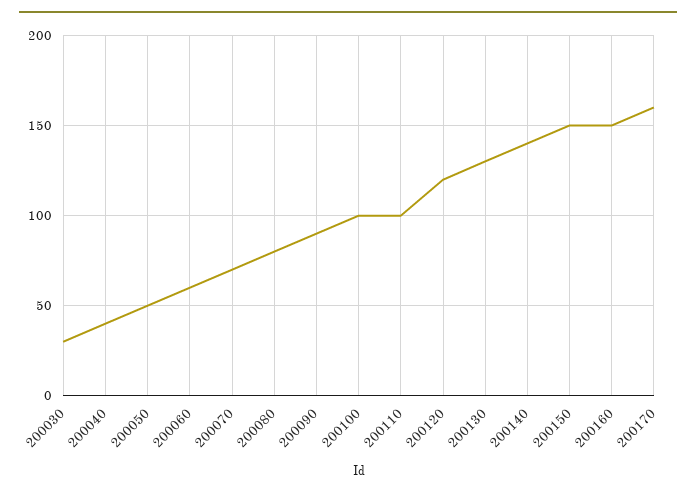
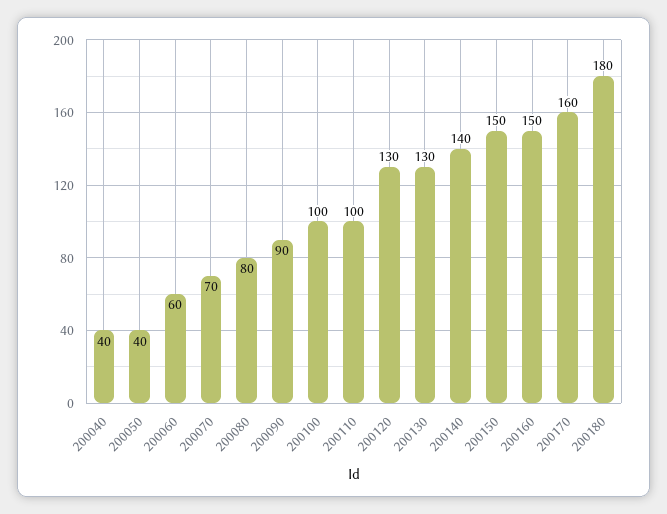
200030: 30 -> none
200050: 50 -> 40
200120: 120 -> 130
200180: none -> 180

